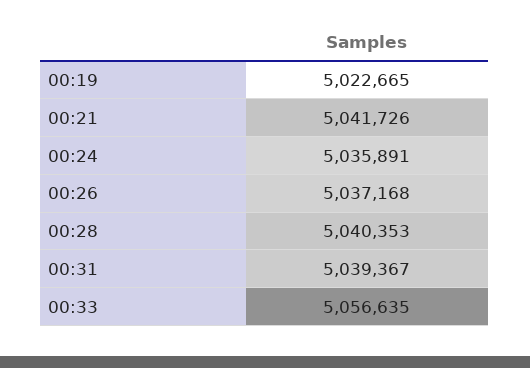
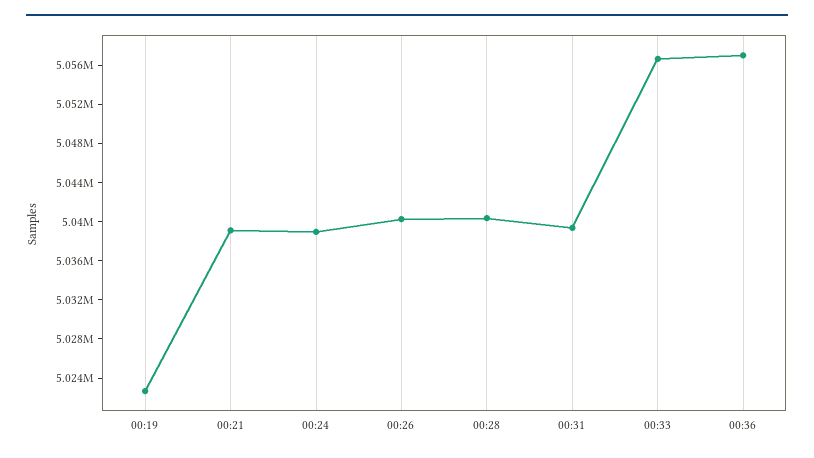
00:21: 5041726 -> 5039000
00:24: 5035891 -> 5039000
00:26: 5037168 -> 5040000
00:36: none -> 5057000

